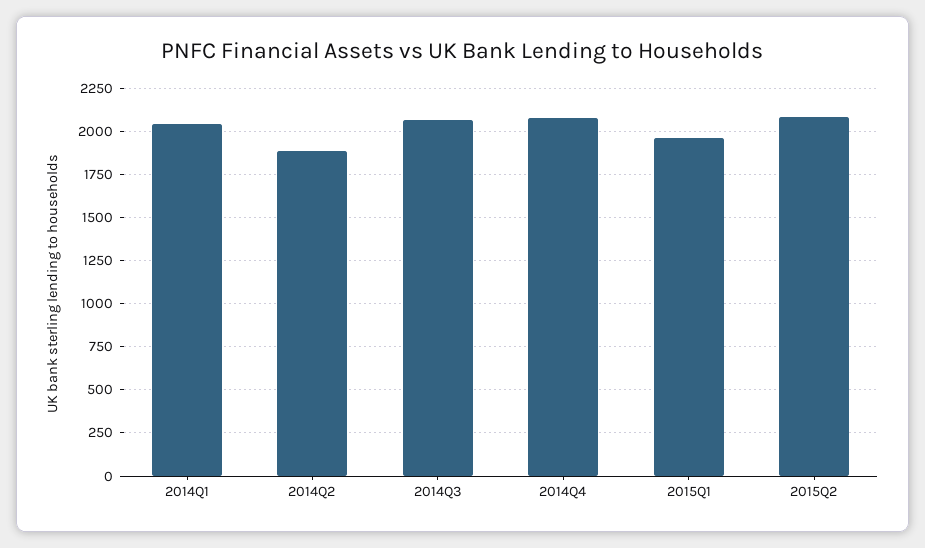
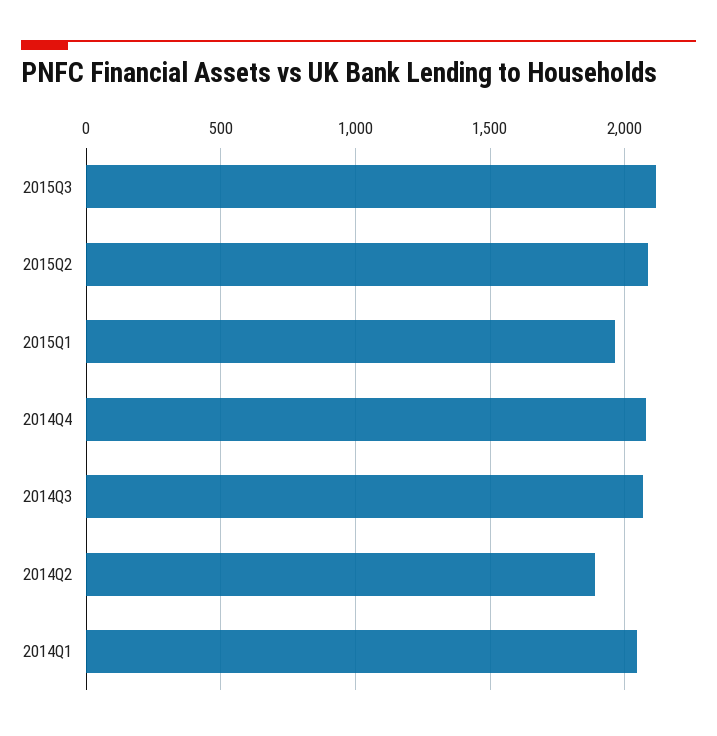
2015Q3: none -> 2100

